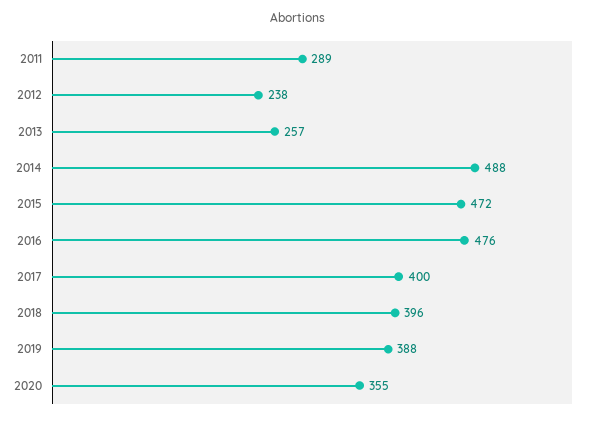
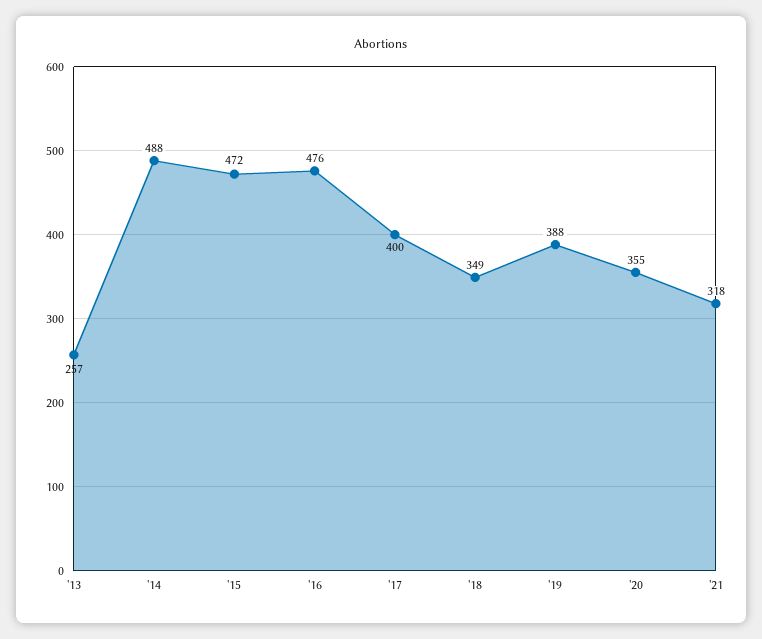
2011: 289 -> none
2012: 238 -> none
2018: 396 -> 349
'21: none -> 318

